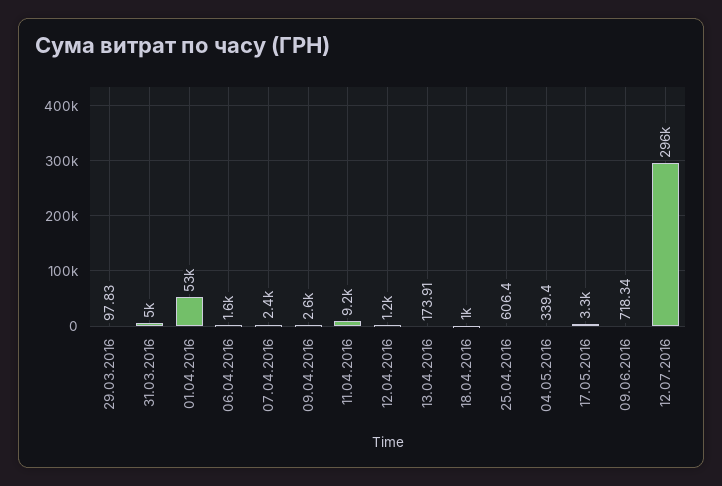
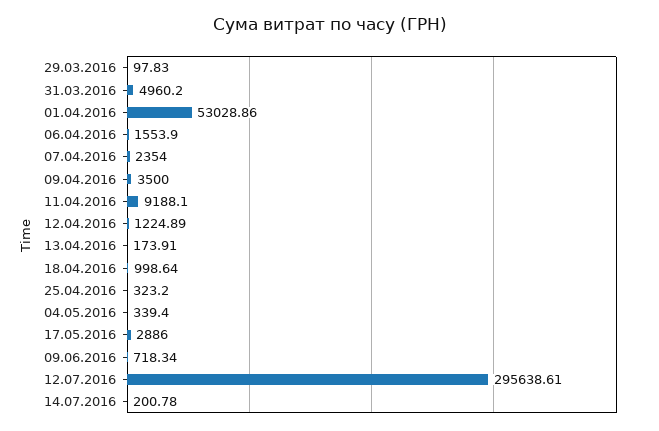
09.04.2016: 2600 -> 3500
25.04.2016: 606.4 -> 323.2
17.05.2016: 3300 -> 2886
14.07.2016: none -> 200.78

